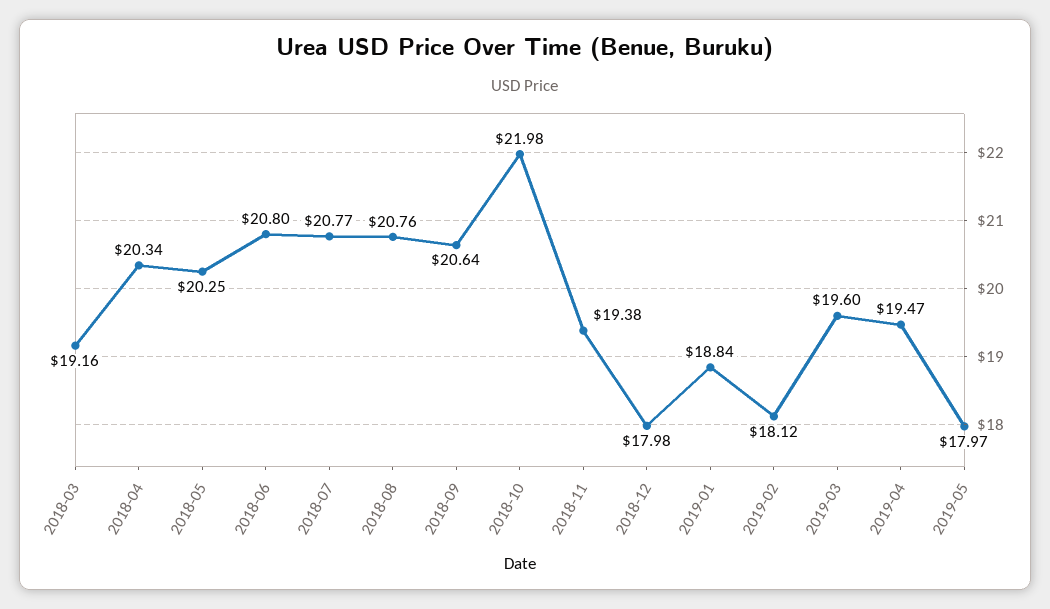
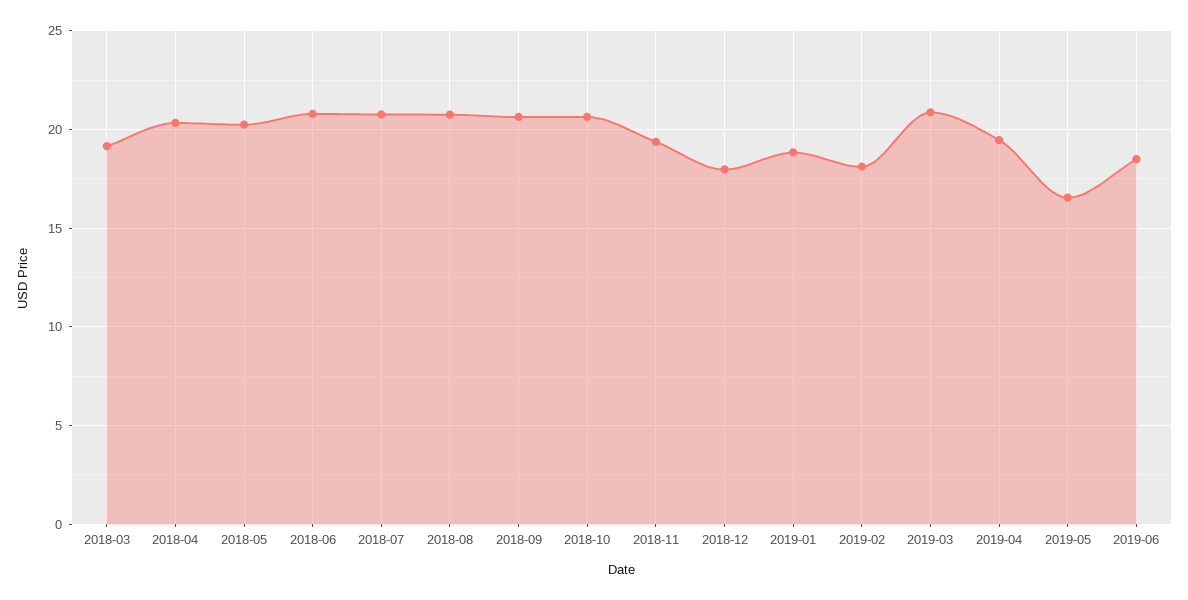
2018-10: 21.98 -> 20.5
2019-03: 19.6 -> 21
2019-05: 17.97 -> 16.5
2019-06: none -> 18.5

